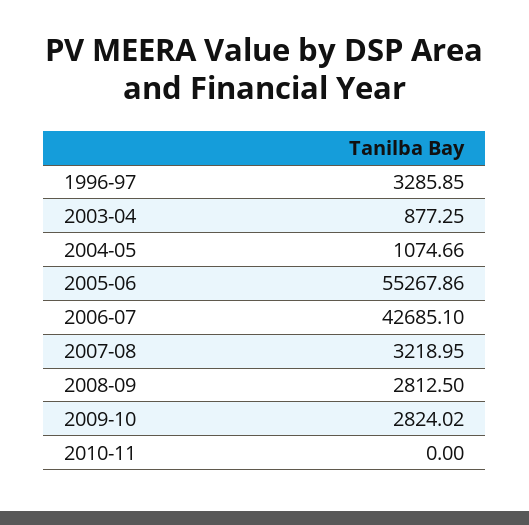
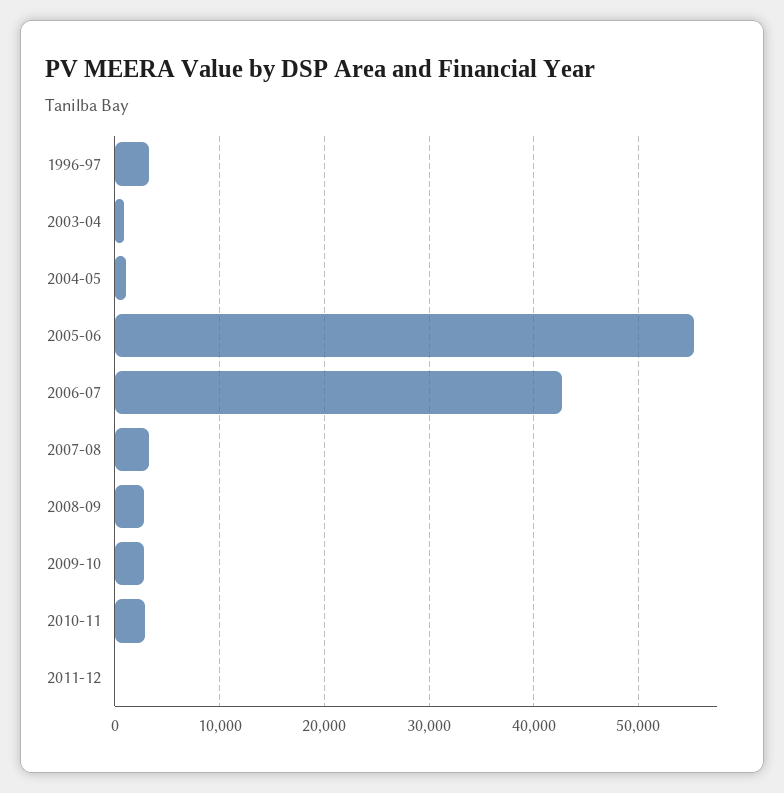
2010-11: 0 -> 3000
2011-12: none -> 0

